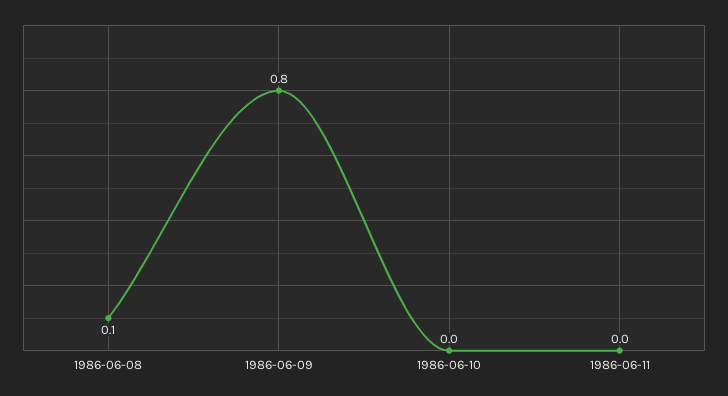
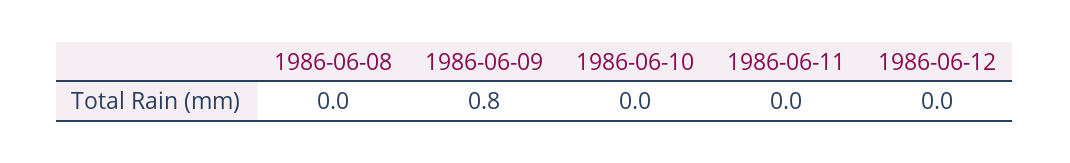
1986-06-08: 0.1 -> 0
1986-06-12: none -> 0

